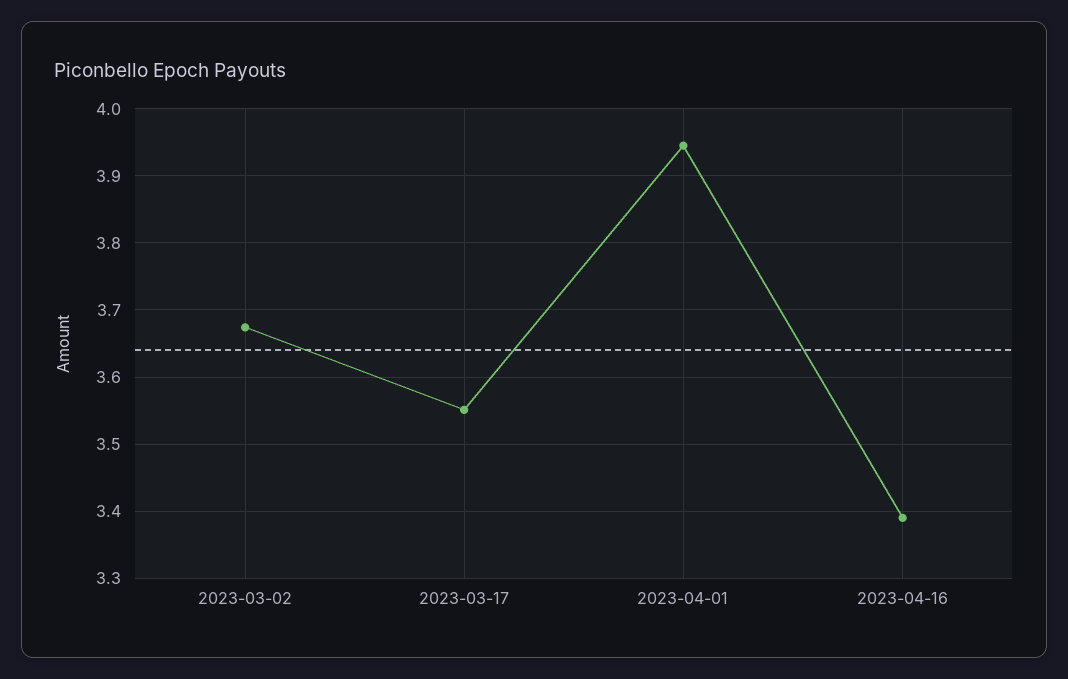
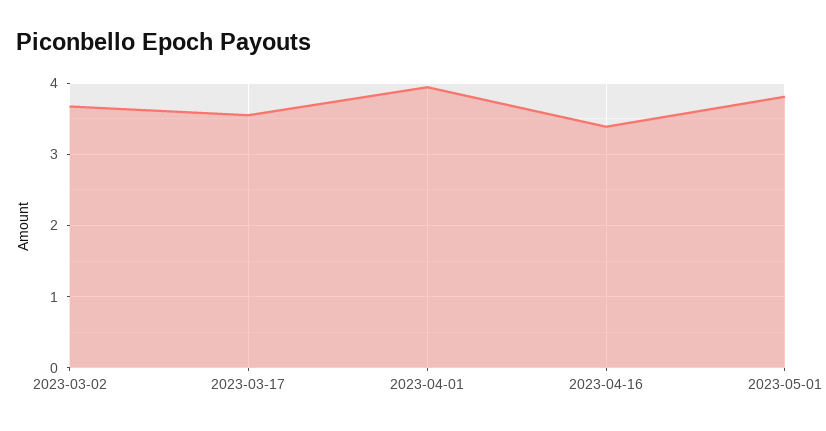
2023-05-01: none -> 3.8

